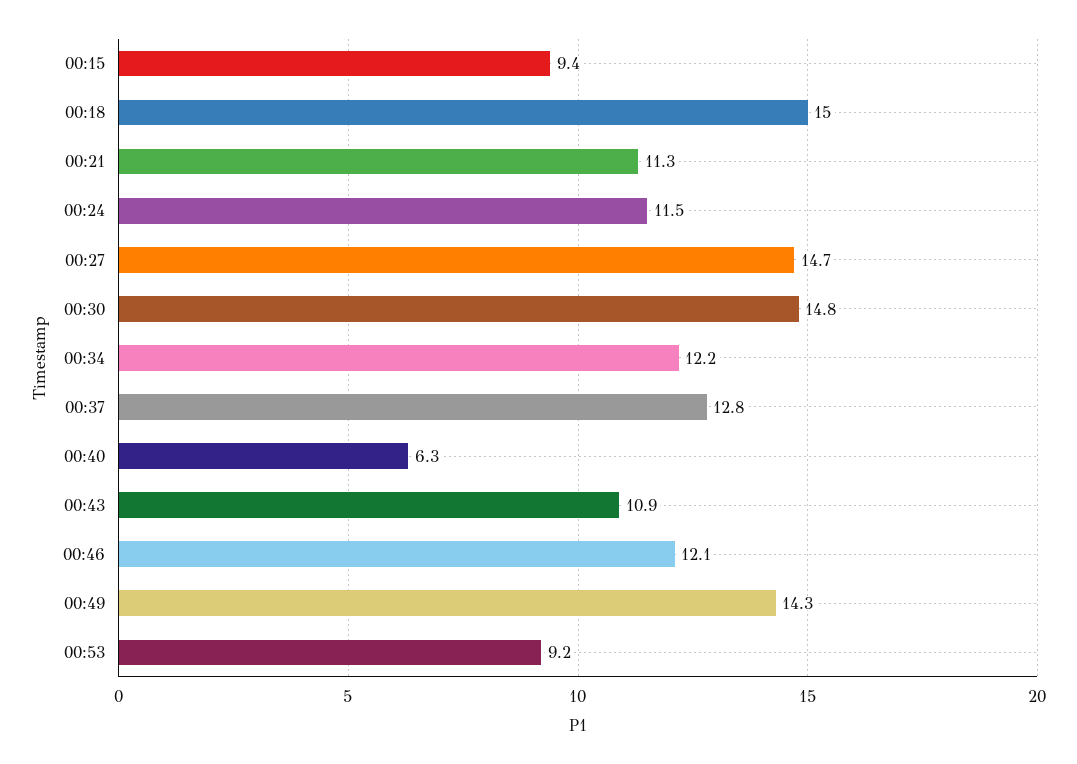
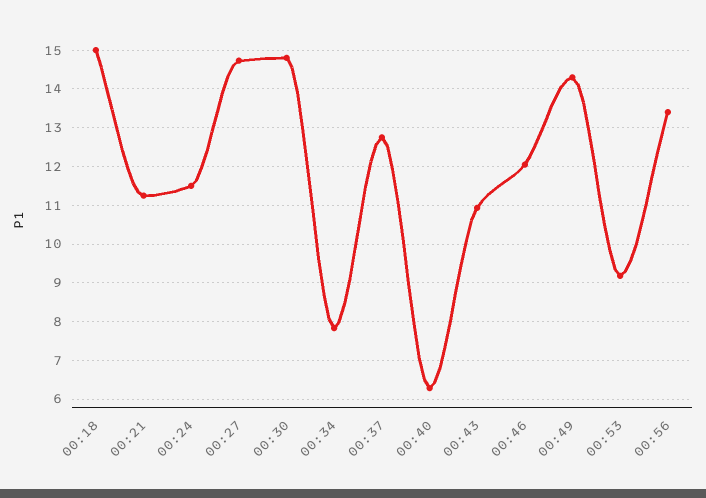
00:15: 9.4 -> none
00:34: 12.2 -> 7.8
00:56: none -> 13.4

